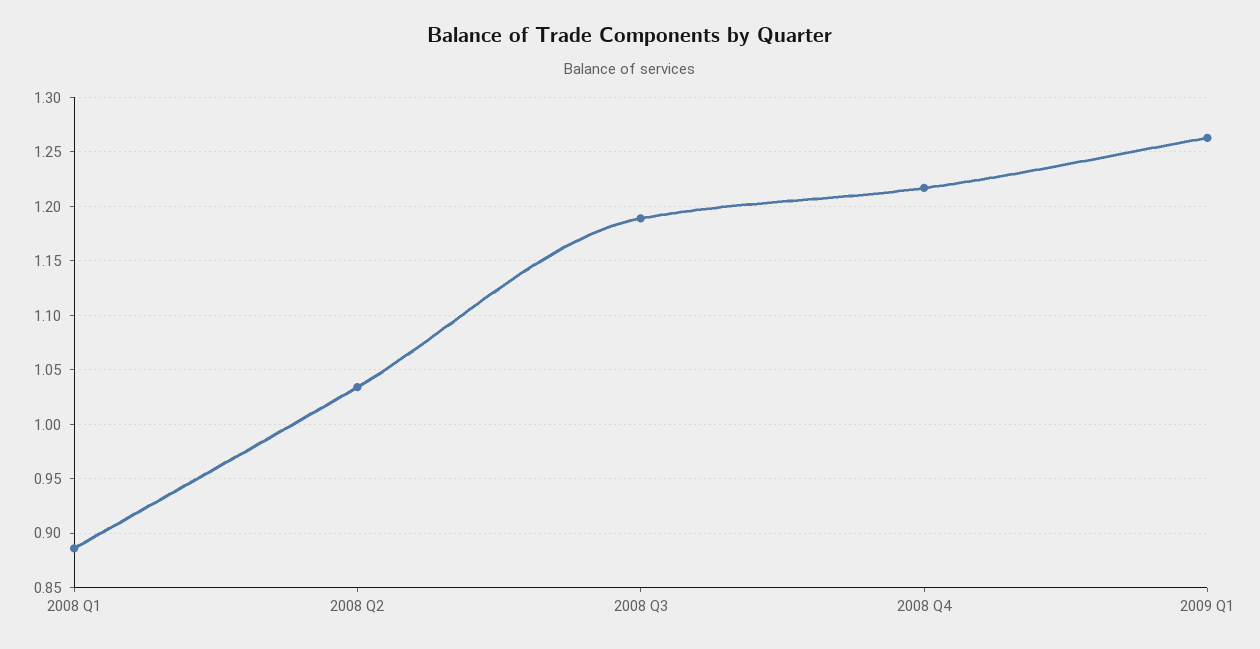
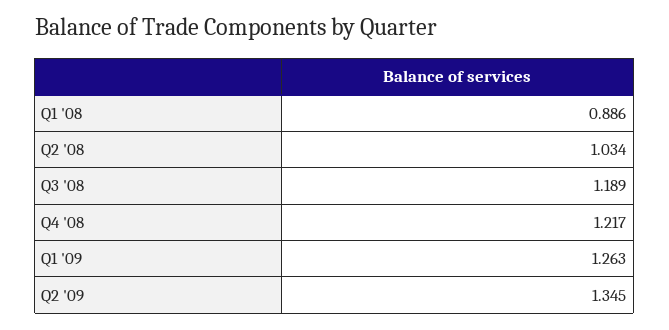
Q2 '09: none -> 1.345

